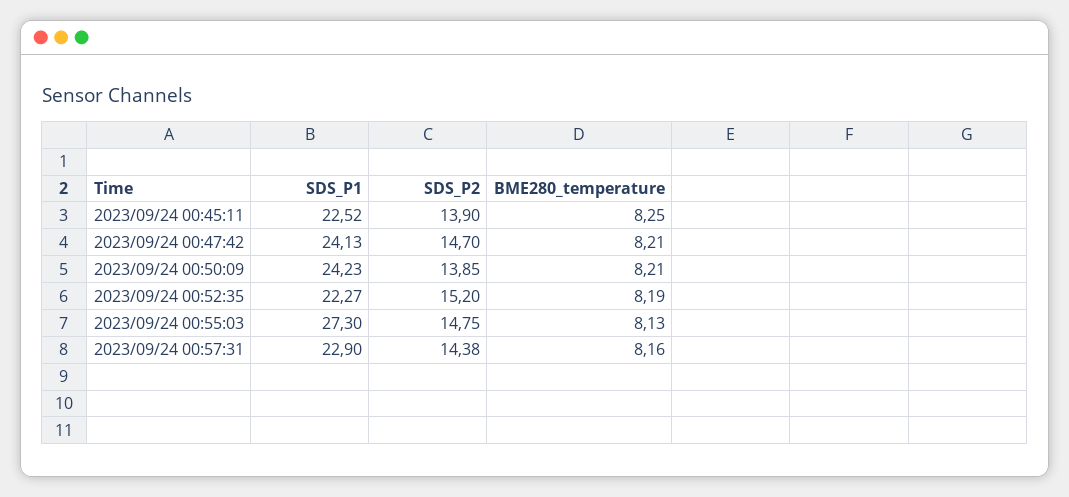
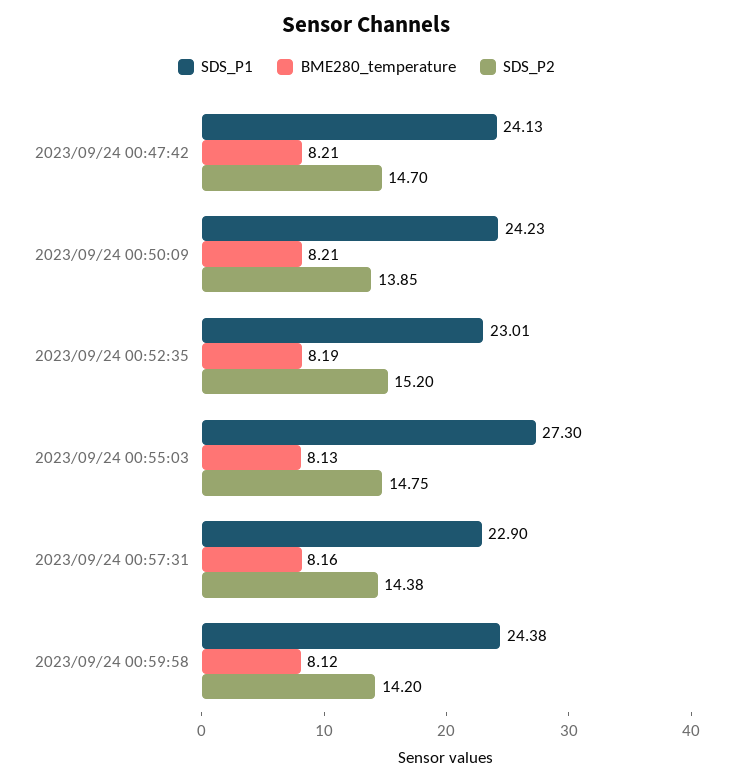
SDS_P1, 2023/09/24 00:45:11: 22.52 -> none
SDS_P2, 2023/09/24 00:45:11: 13.9 -> none
BME280_temperature, 2023/09/24 00:45:11: 8.25 -> none
SDS_P1, 2023/09/24 00:52:35: 22.27 -> 23.01
SDS_P1, 2023/09/24 00:59:58: none -> 24.38
BME280_temperature, 2023/09/24 00:59:58: none -> 8.12
SDS_P2, 2023/09/24 00:59:58: none -> 14.2

